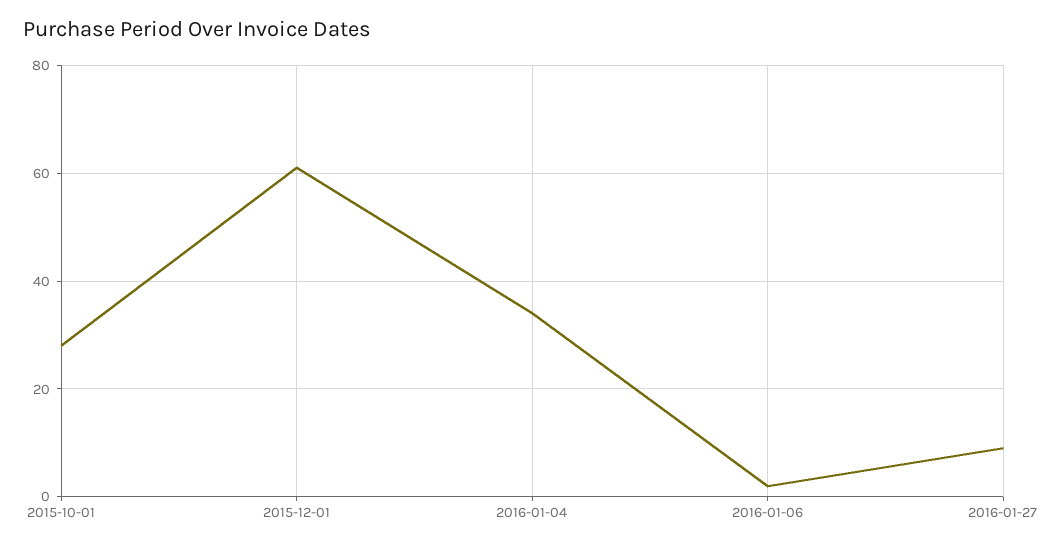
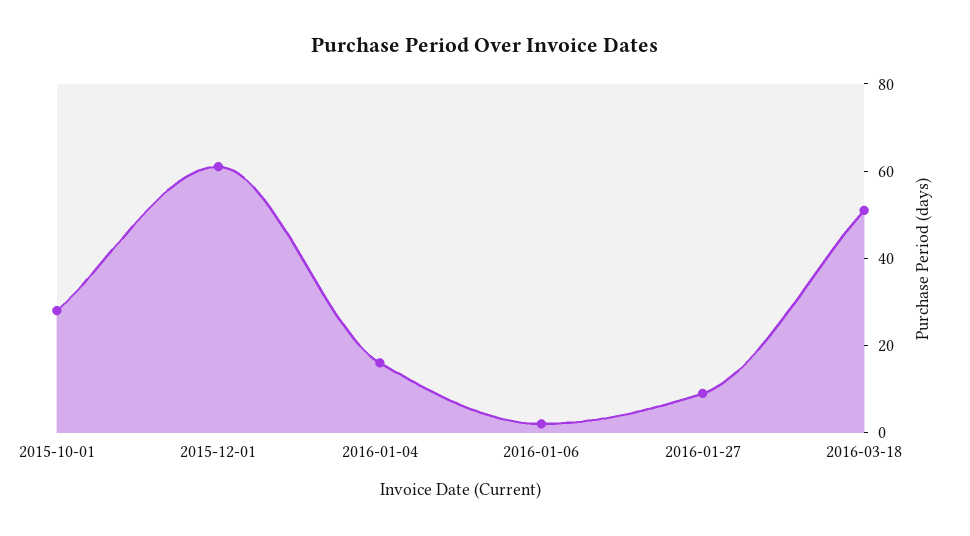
2016-01-04: 35 -> 15
2016-03-18: none -> 50

